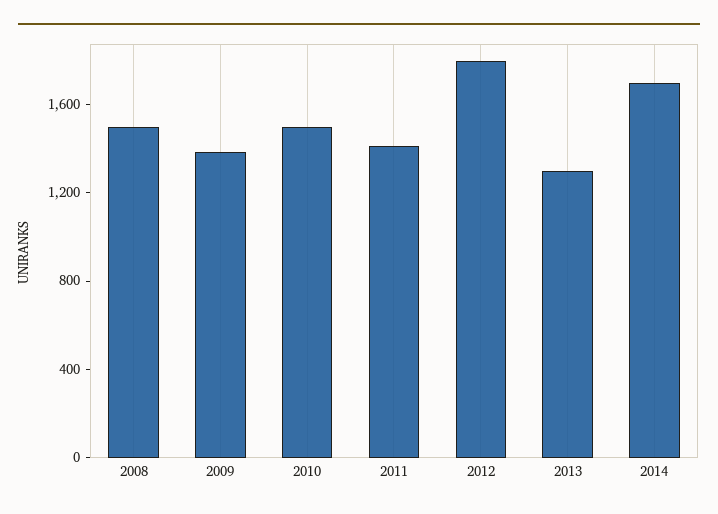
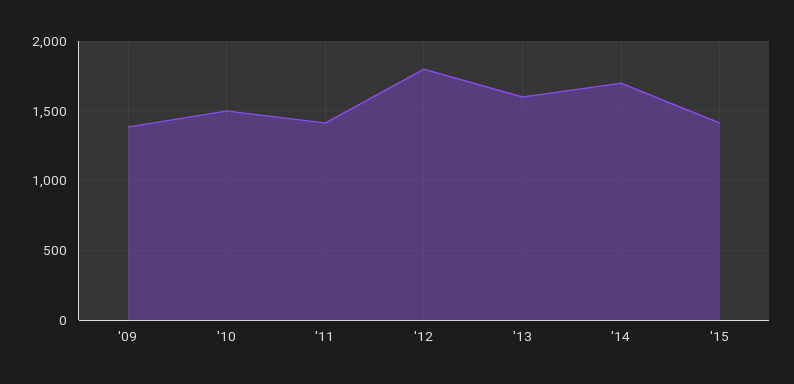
2008: 1500 -> none
2013: 1300 -> 1600
'15: none -> 1400

